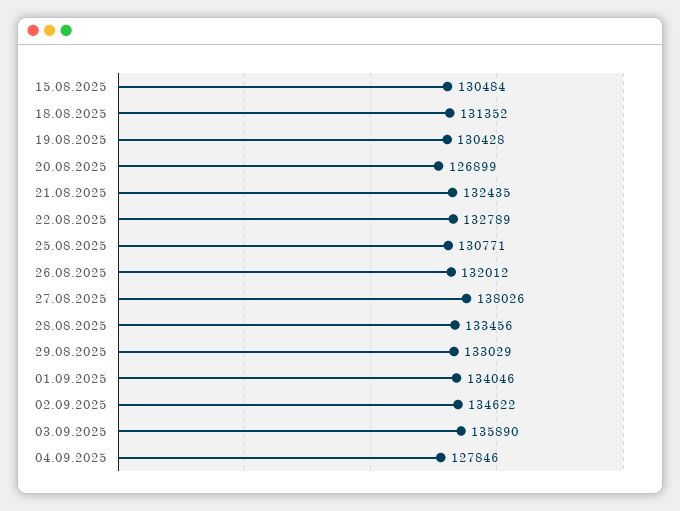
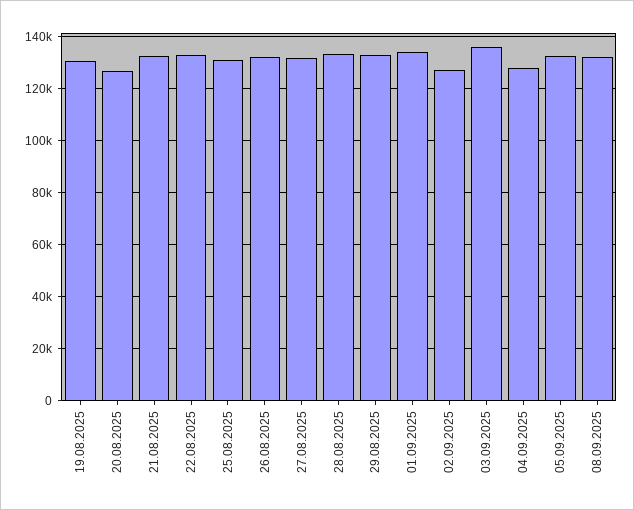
15.08.2025: 130484 -> none
18.08.2025: 131352 -> none
27.08.2025: 138026 -> 132500
02.09.2025: 134622 -> 127500
05.09.2025: none -> 132500
08.09.2025: none -> 132500

